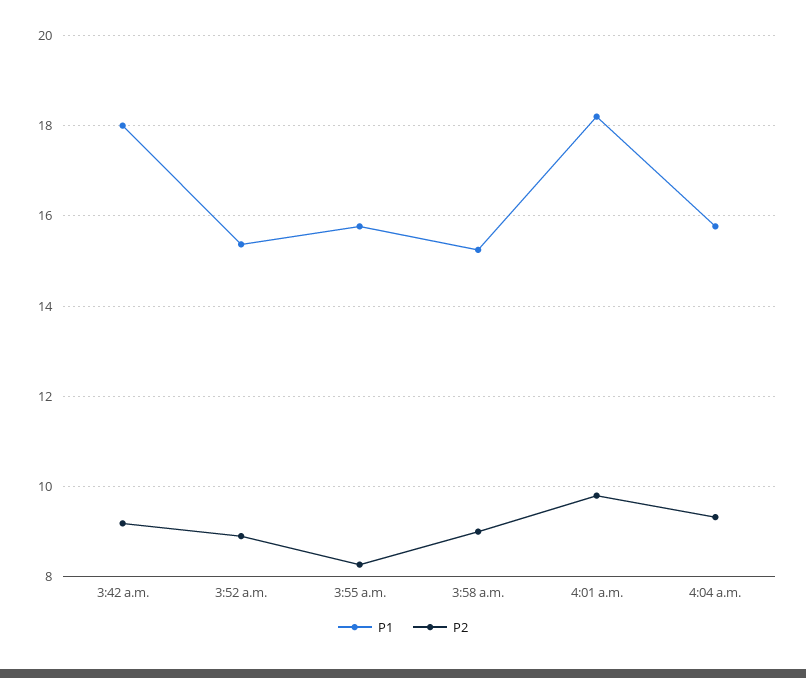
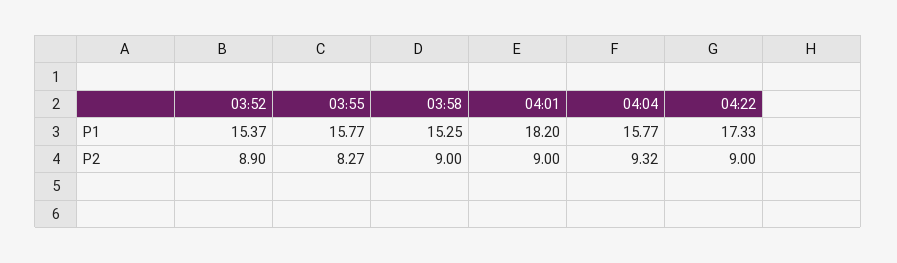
P1, 3:42 a.m.: 18 -> none
P2, 3:42 a.m.: 9.2 -> none
P2, 4:01 a.m.: 9.8 -> 9
P1, 04:22: none -> 17.33
P2, 04:22: none -> 9

